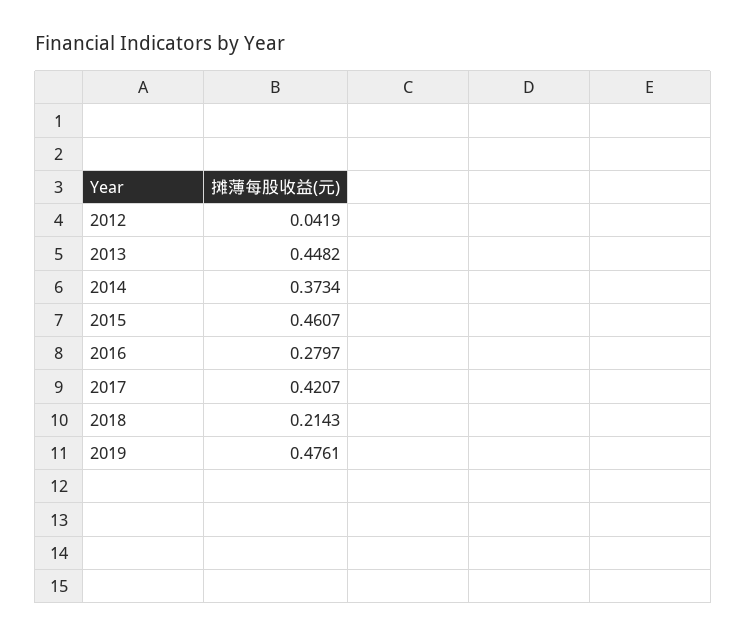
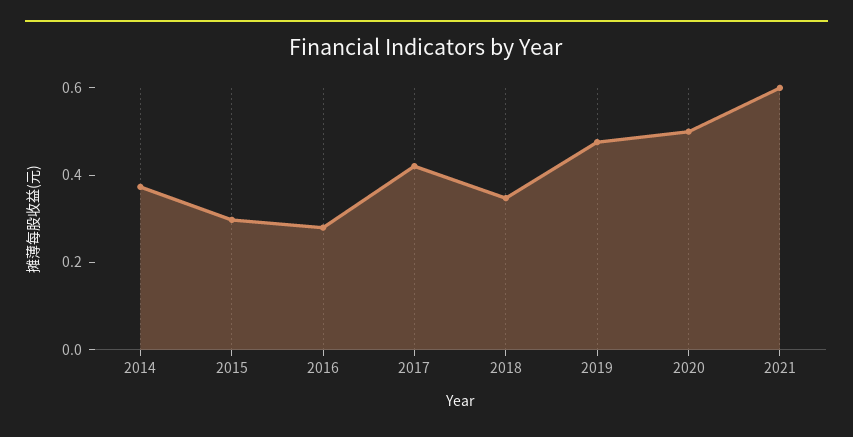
2012: 0.0419 -> none
2013: 0.4482 -> none
2015: 0.4607 -> 0.3
2018: 0.2143 -> 0.35
2020: none -> 0.5
2021: none -> 0.6

